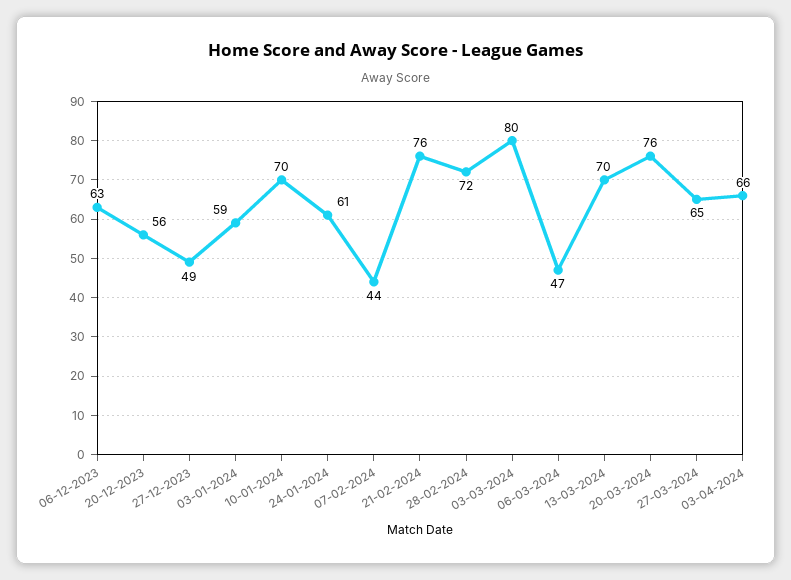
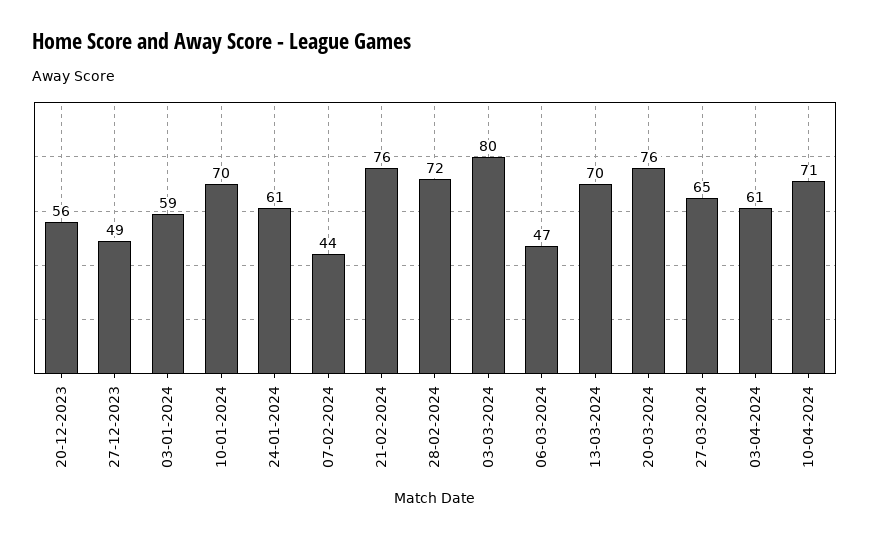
06-12-2023: 63 -> none
03-04-2024: 66 -> 61
10-04-2024: none -> 71

